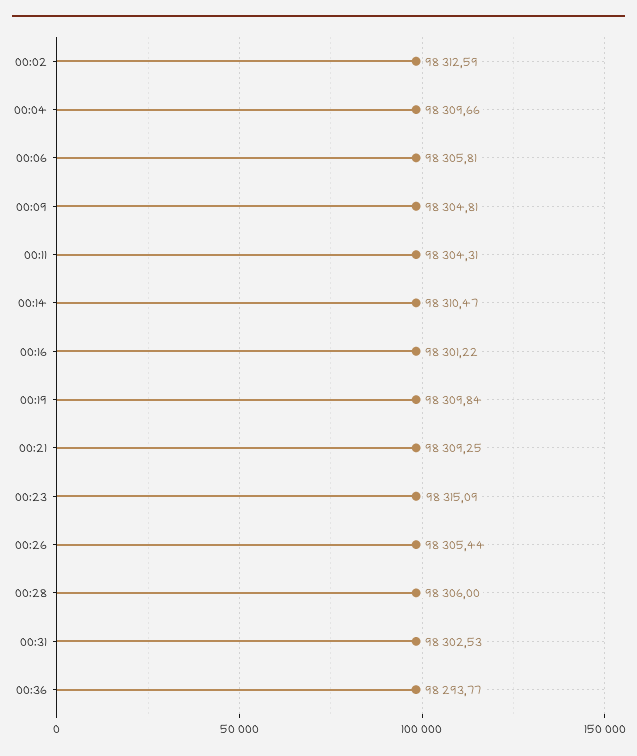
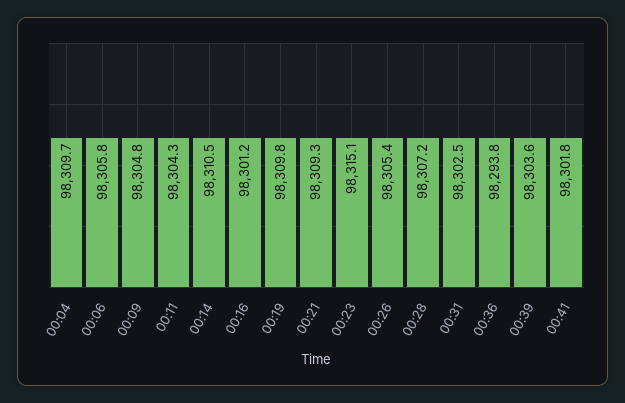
00:02: 98312.59 -> none
00:28: 98306 -> 98307.2
00:39: none -> 98303.6
00:41: none -> 98301.8

